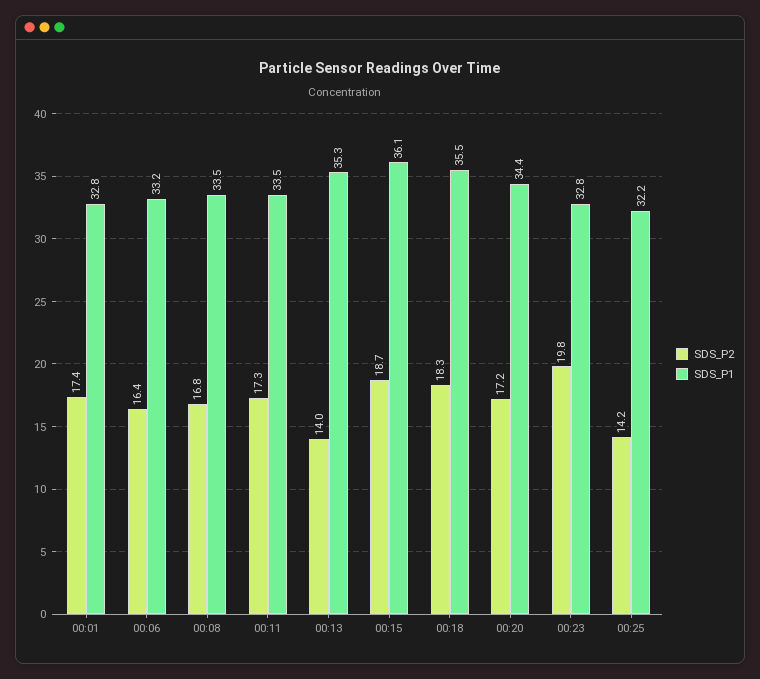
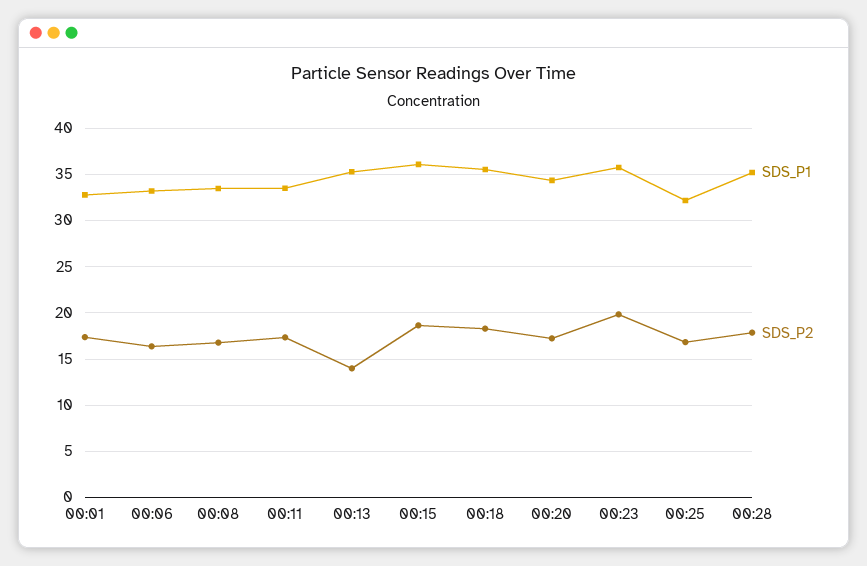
SDS_P1, 00:23: 32.8 -> 36
SDS_P2, 00:25: 14.2 -> 17
SDS_P1, 00:28: none -> 35
SDS_P2, 00:28: none -> 18

